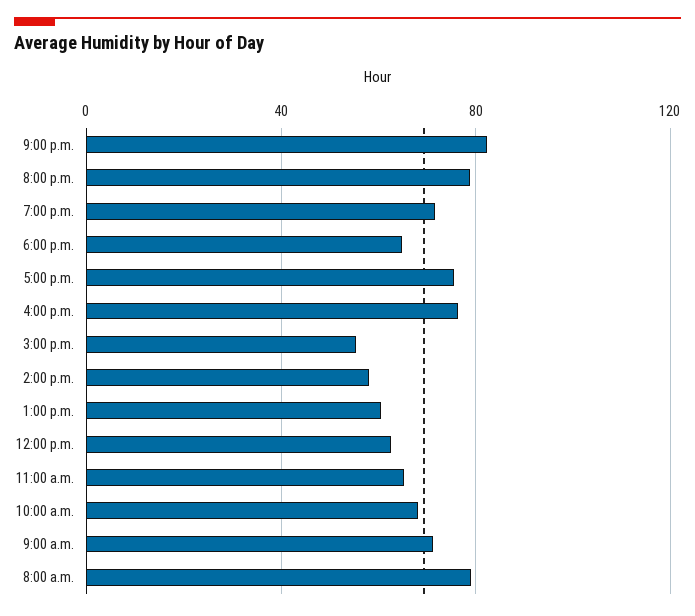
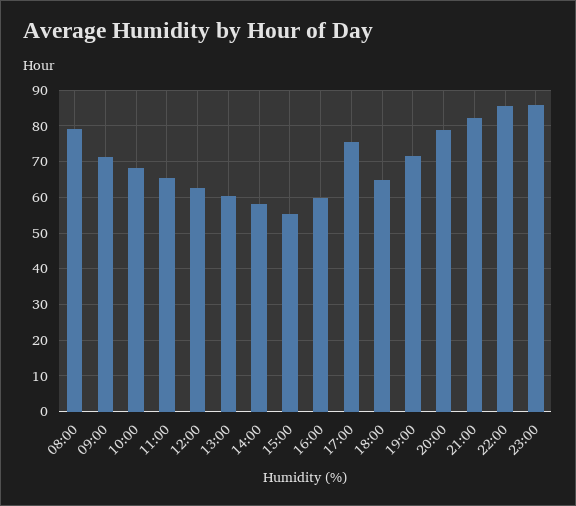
4:00 p.m.: 75 -> 60
22:00: none -> 86
23:00: none -> 86

